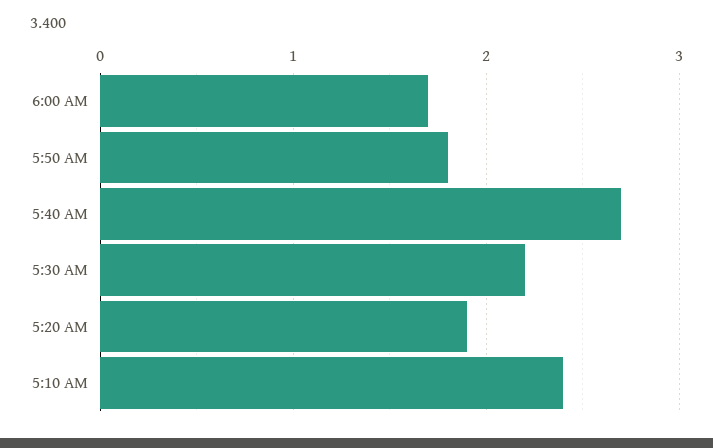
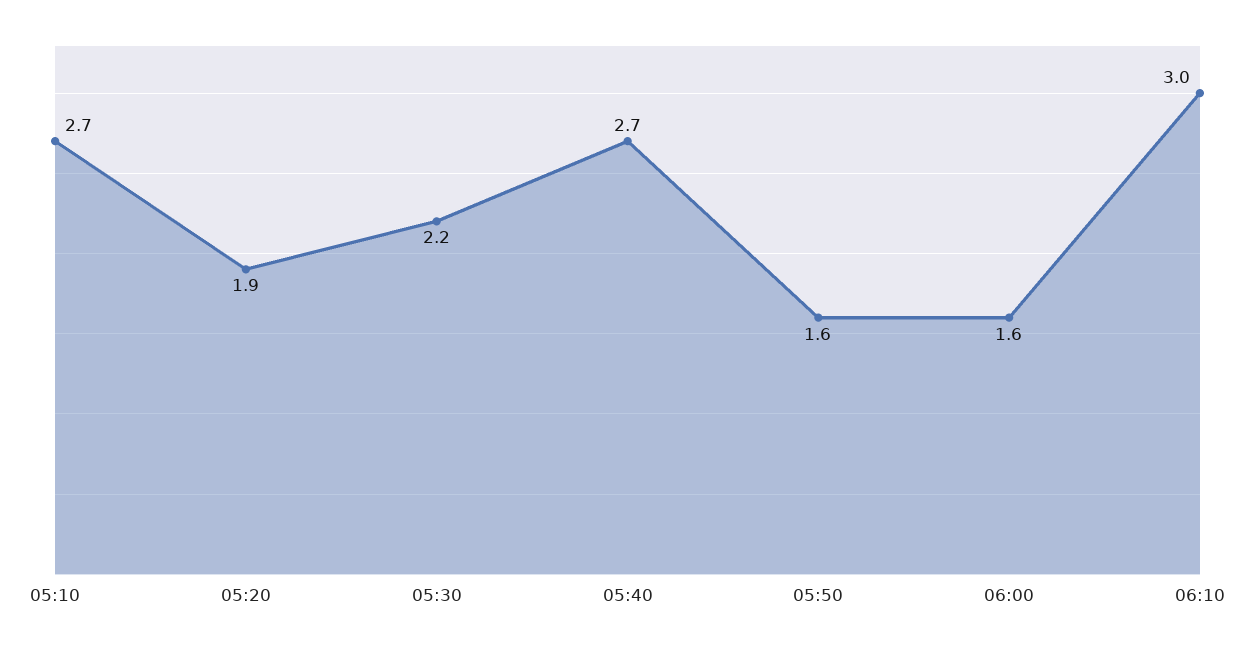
6:00 AM: 1.7 -> 1.6
5:50 AM: 1.8 -> 1.6
5:10 AM: 2.4 -> 2.7
06:10: none -> 3

